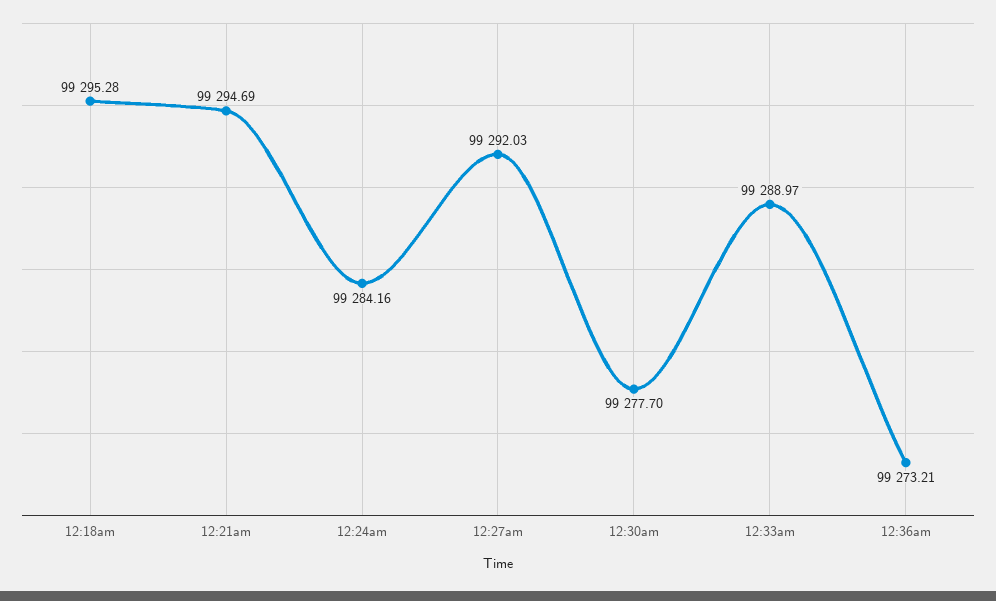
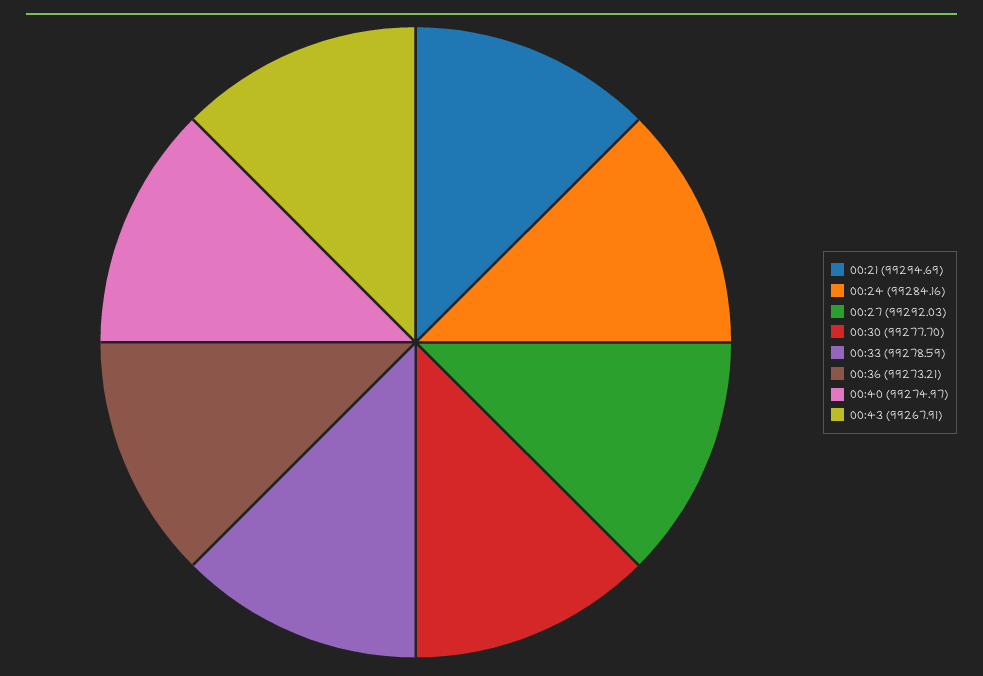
12:18am: 99295.28 -> none
12:33am: 99288.97 -> 99278.59
00:40: none -> 99274.97
00:43: none -> 99267.91

